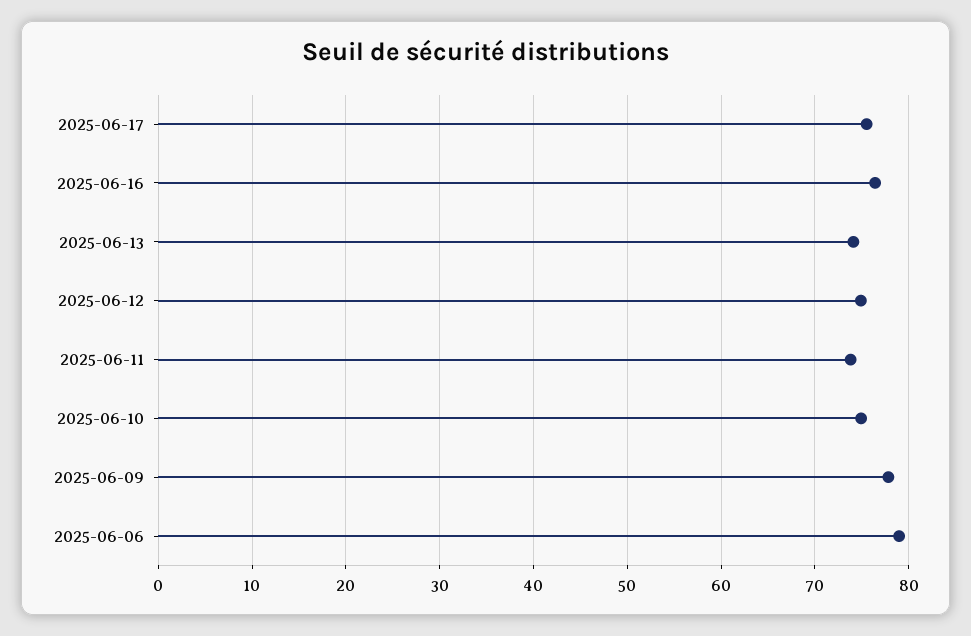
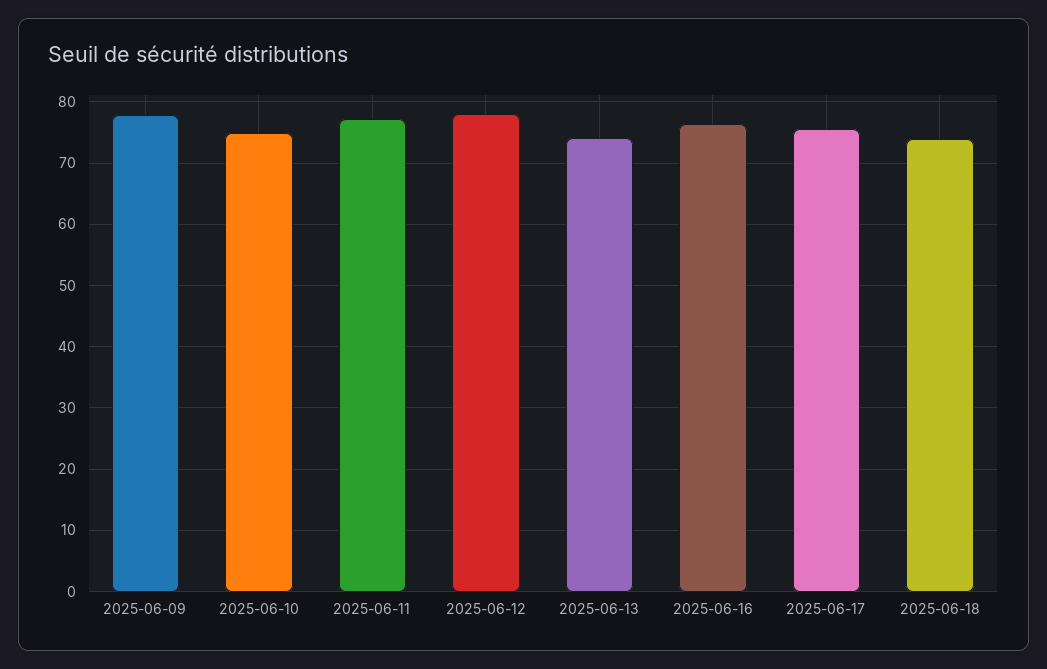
2025-06-12: 75 -> 78
2025-06-11: 74 -> 77
2025-06-06: 79 -> none
2025-06-18: none -> 74

